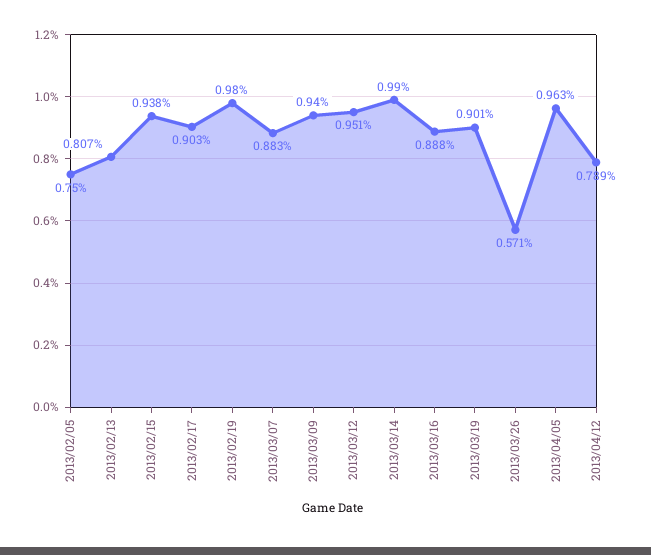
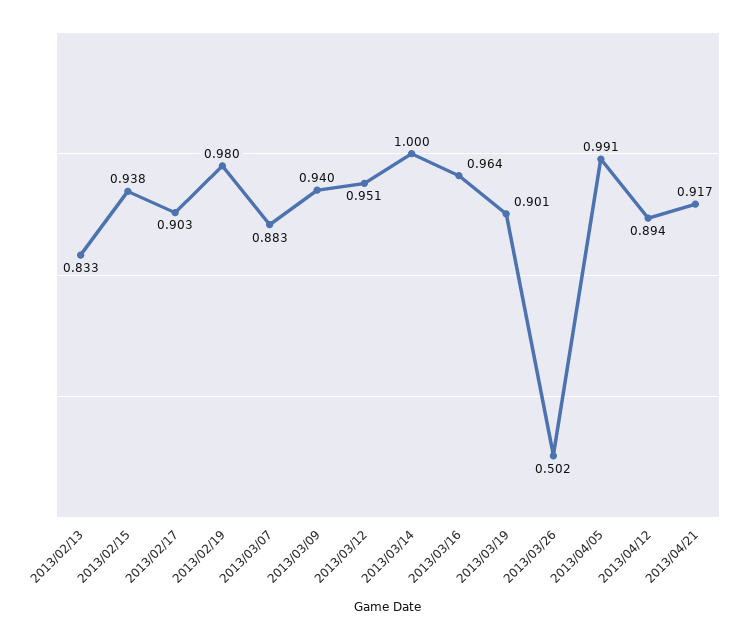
2013/02/05: 0.75 -> none
2013/02/13: 0.807 -> 0.833
2013/03/14: 0.99 -> 1
2013/03/16: 0.888 -> 0.964
2013/03/26: 0.571 -> 0.502
2013/04/05: 0.963 -> 0.991
2013/04/12: 0.789 -> 0.894
2013/04/21: none -> 0.917

